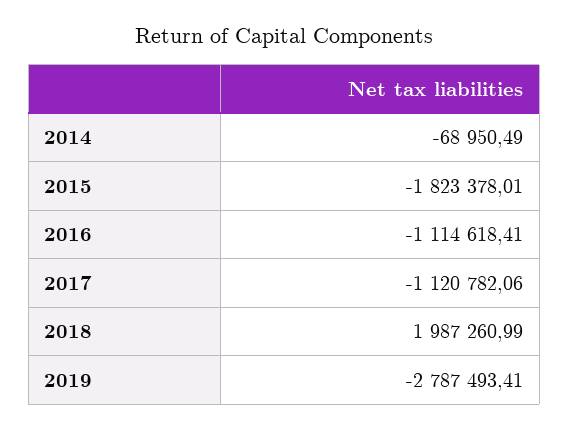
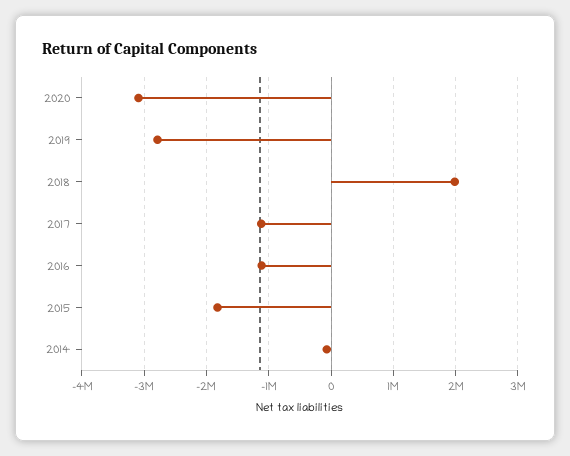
2020: none -> -3100000

